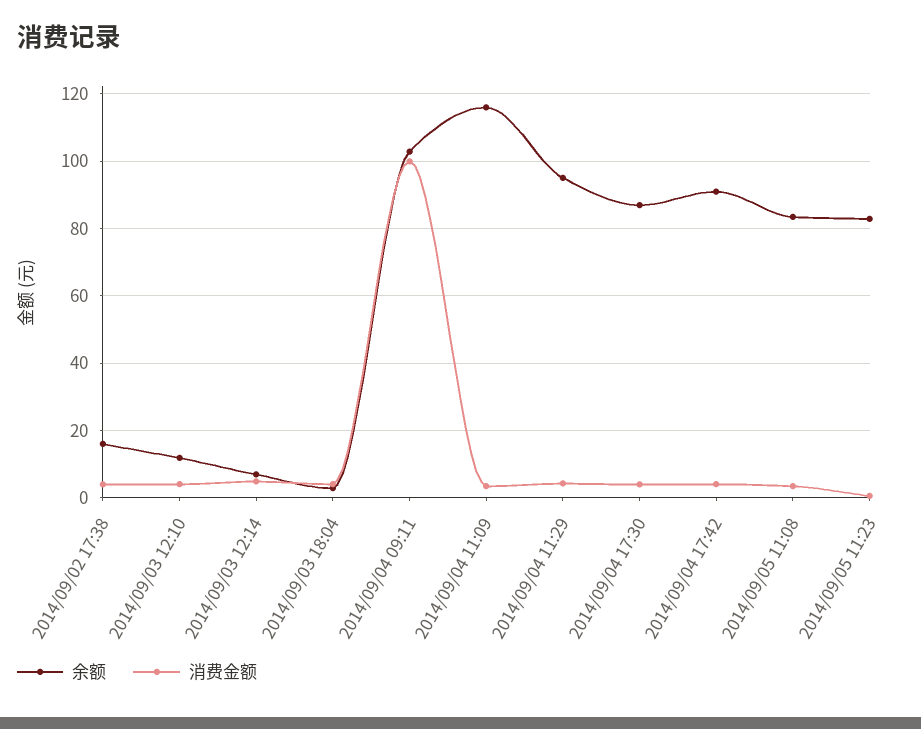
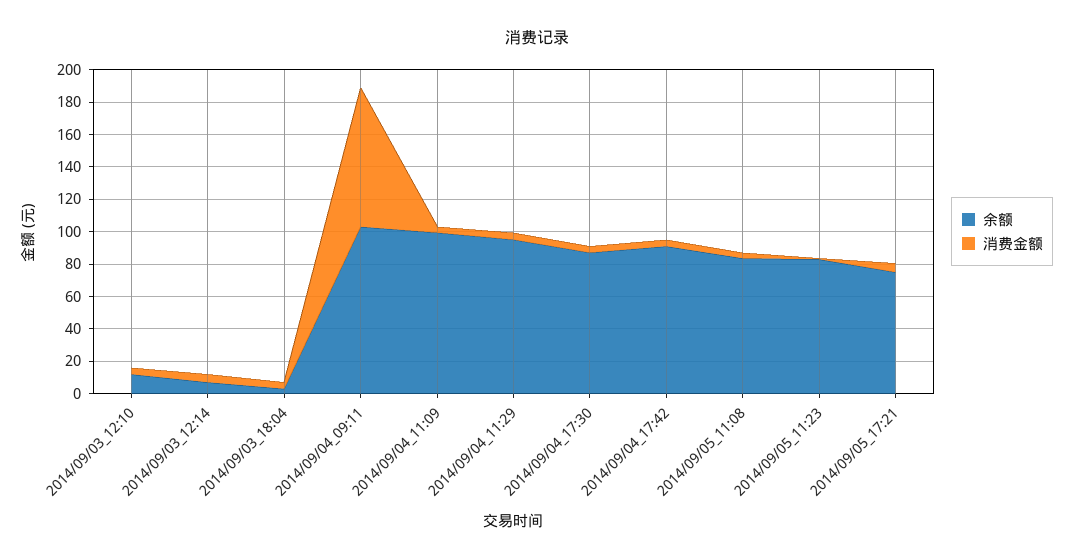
余额, 2014/09/02 17:38: 16 -> none
消费金额, 2014/09/02 17:38: 4 -> none
消费金额, 2014/09/04 09:11: 100 -> 85
余额, 2014/09/04 11:09: 116 -> 100
余额, 2014/09/05_17:21: none -> 75
消费金额, 2014/09/05_17:21: none -> 5

